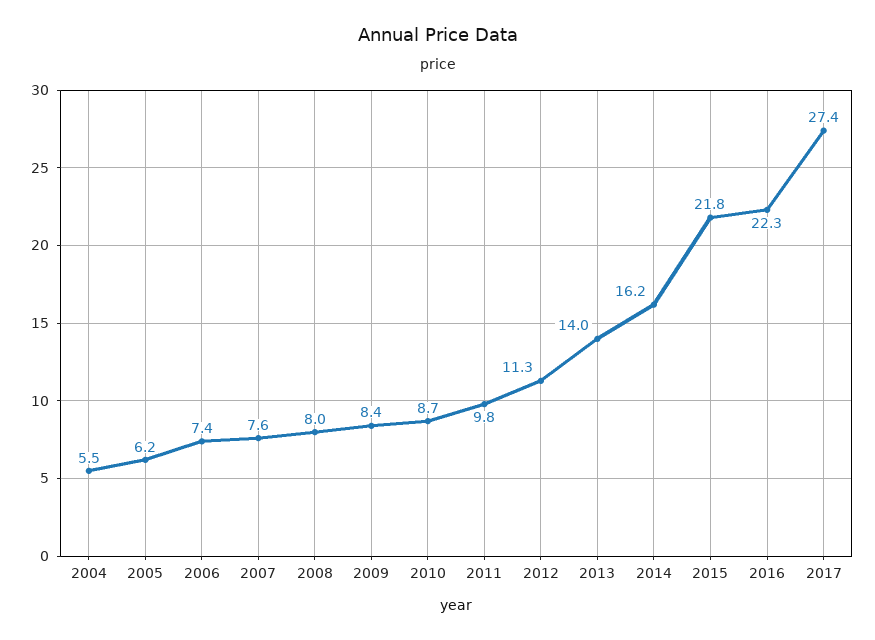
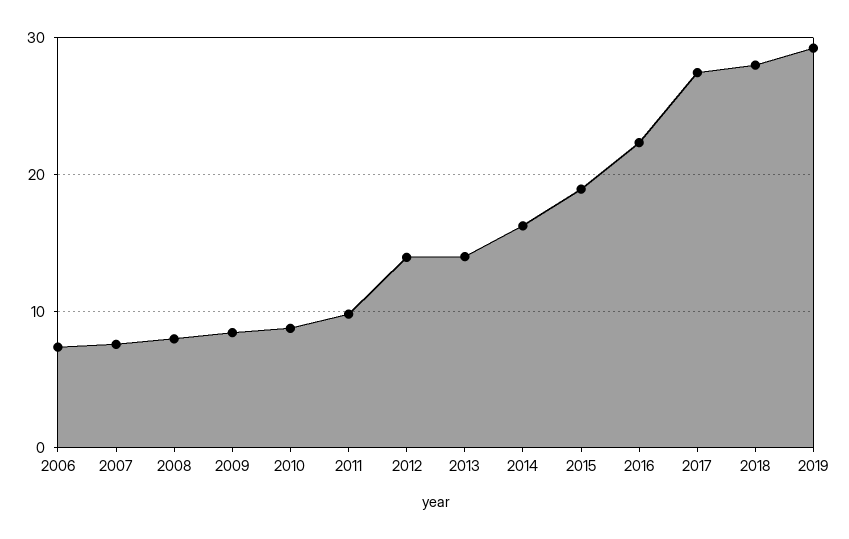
2004: 5.5 -> none
2005: 6.2 -> none
2012: 11.3 -> 14
2015: 21.8 -> 19
2018: none -> 28
2019: none -> 29

